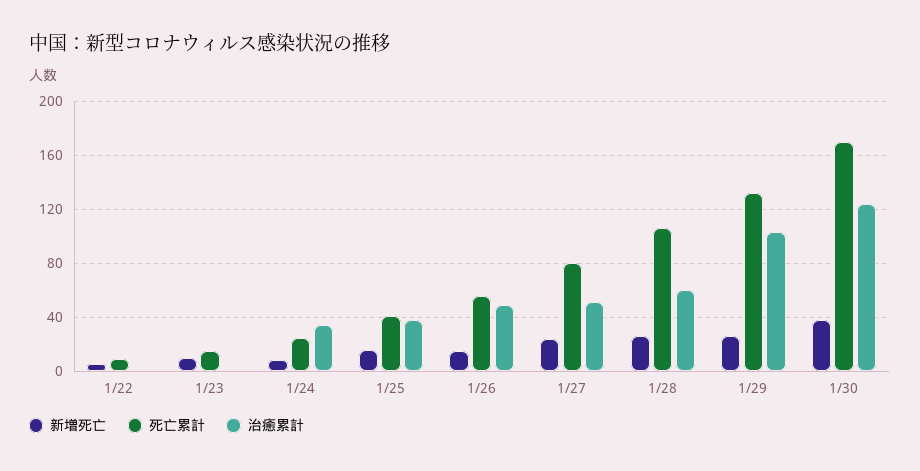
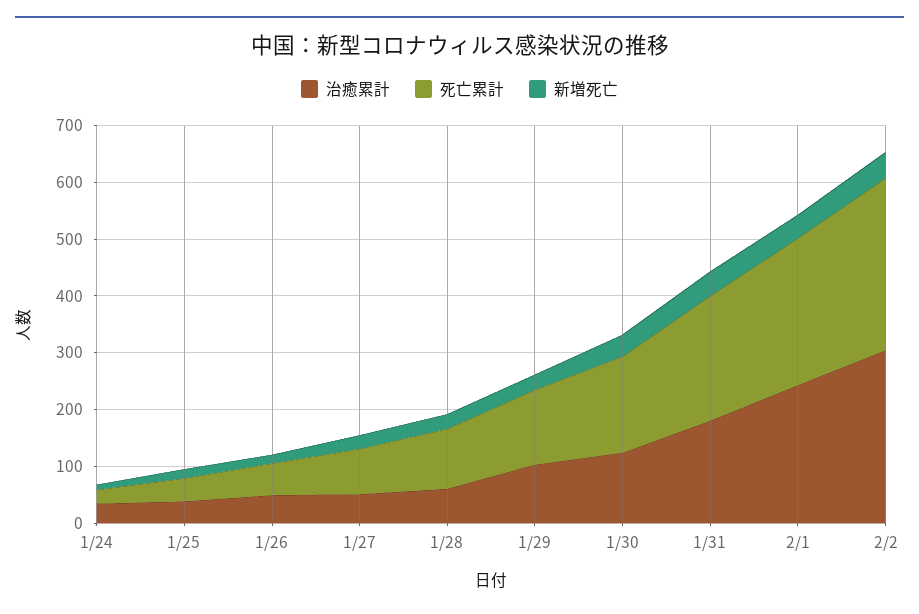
新増死亡, 1/22: 5 -> none
死亡累計, 1/22: 10 -> none
治癒累計, 1/22: 0 -> none
新増死亡, 1/23: 10 -> none
死亡累計, 1/23: 15 -> none
治癒累計, 1/23: 0 -> none
治癒累計, 1/31: none -> 180
死亡累計, 1/31: none -> 220
新増死亡, 1/31: none -> 40
治癒累計, 2/1: none -> 240
死亡累計, 2/1: none -> 260
新増死亡, 2/1: none -> 40
治癒累計, 2/2: none -> 300
死亡累計, 2/2: none -> 300
新増死亡, 2/2: none -> 40

